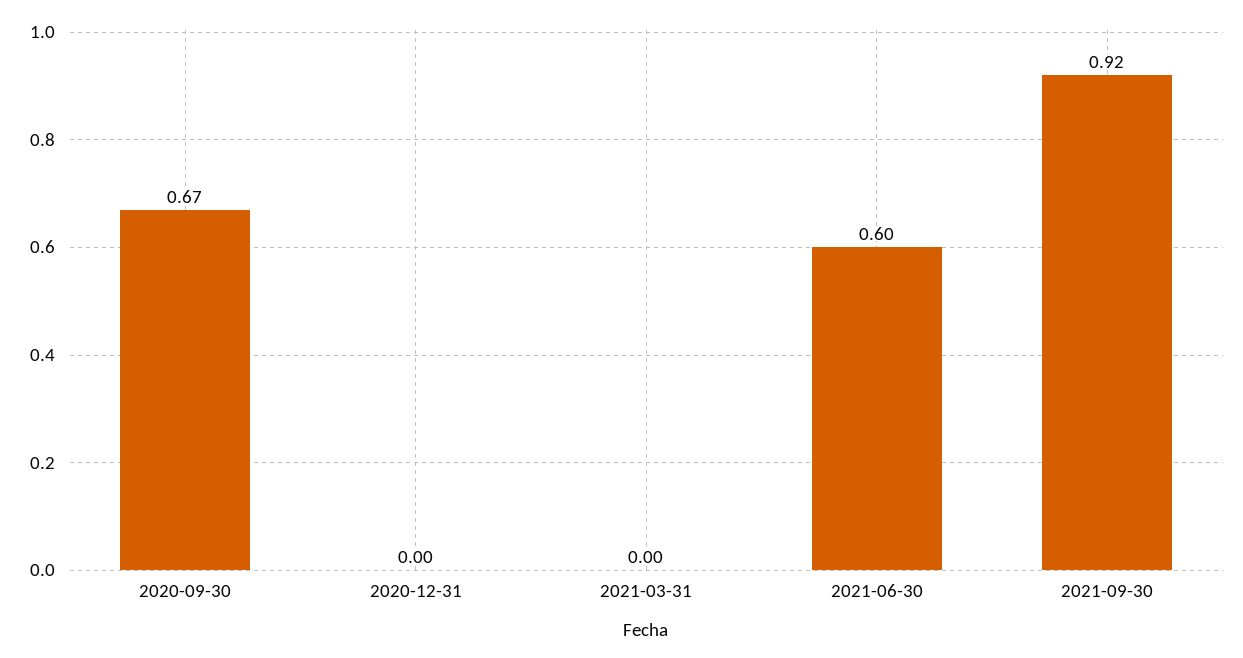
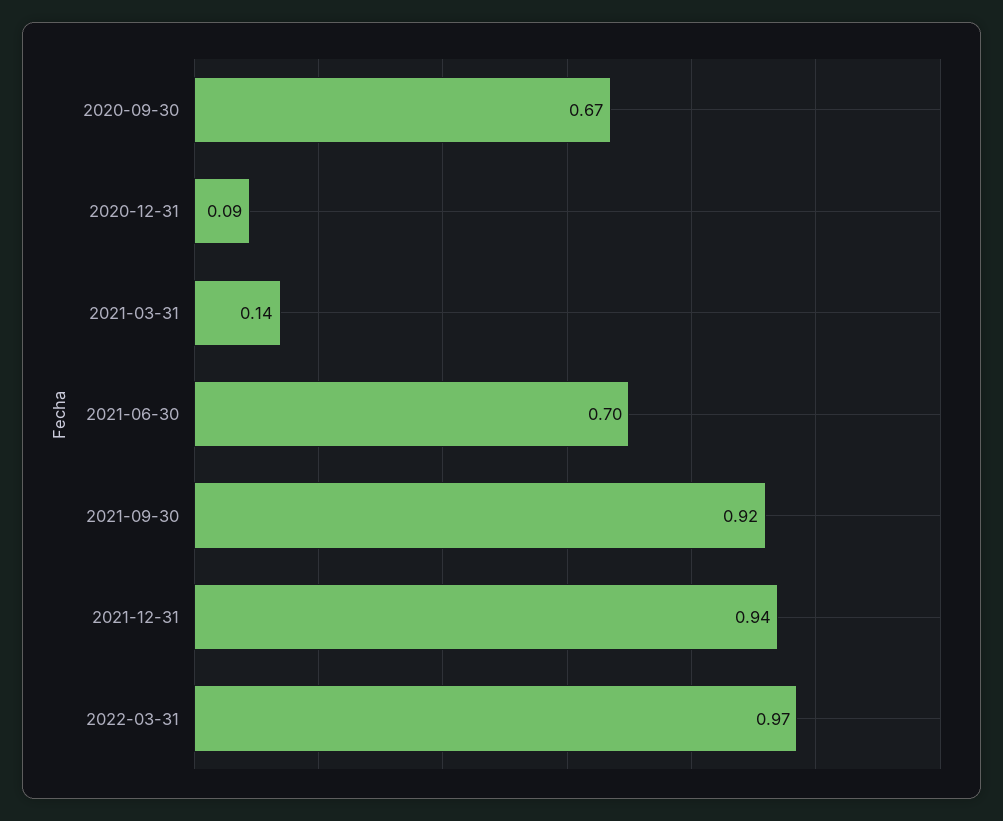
2020-12-31: 0 -> 0.09
2021-03-31: 0 -> 0.14
2021-06-30: 0.6 -> 0.7
2021-12-31: none -> 0.94
2022-03-31: none -> 0.97

